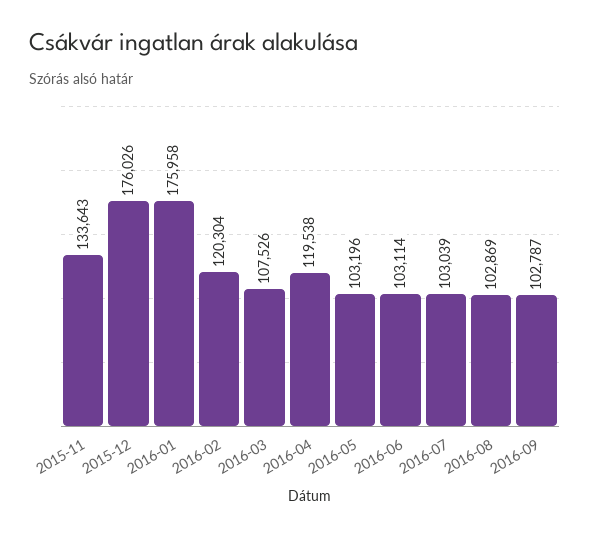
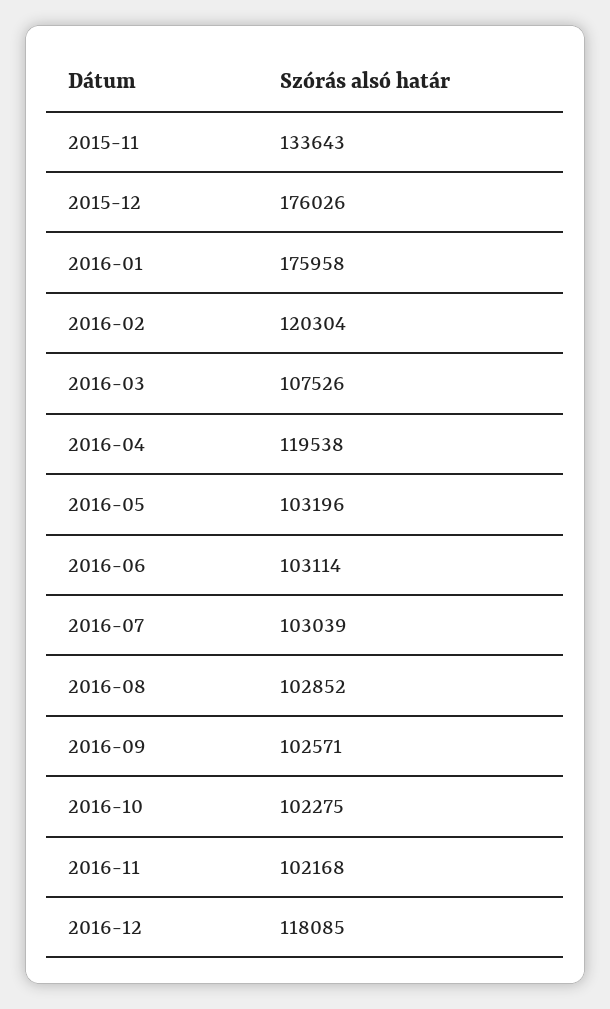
2016-08: 102869 -> 102852
2016-09: 102787 -> 102571
2016-10: none -> 102275
2016-11: none -> 102168
2016-12: none -> 118085

